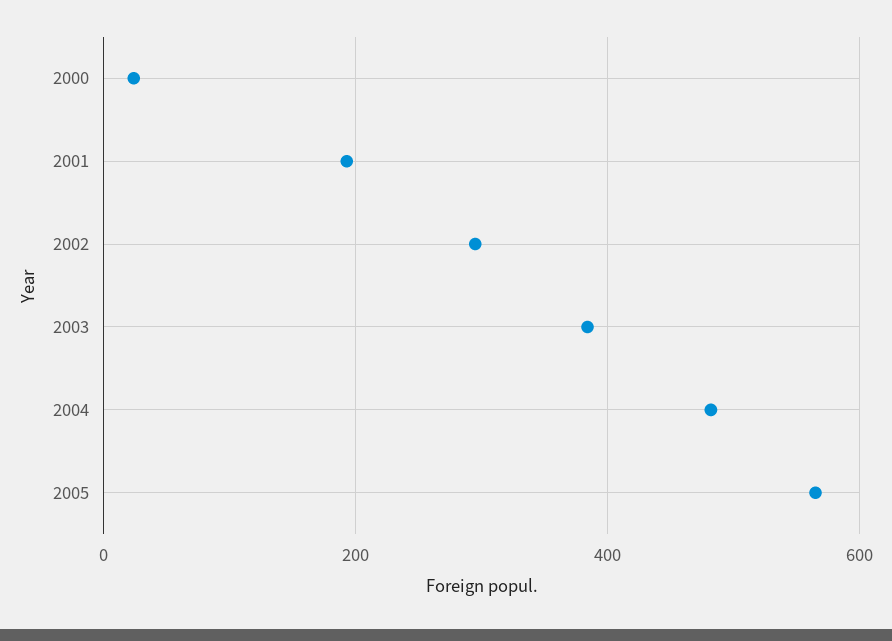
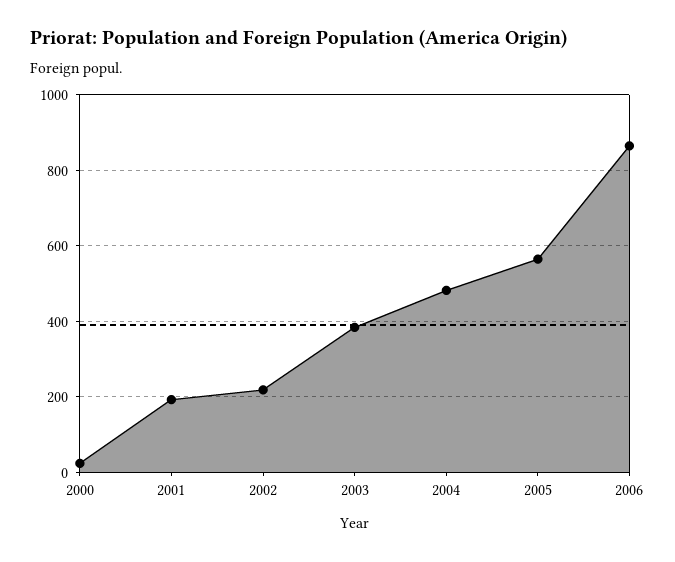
2002: 300 -> 220
2006: none -> 860

